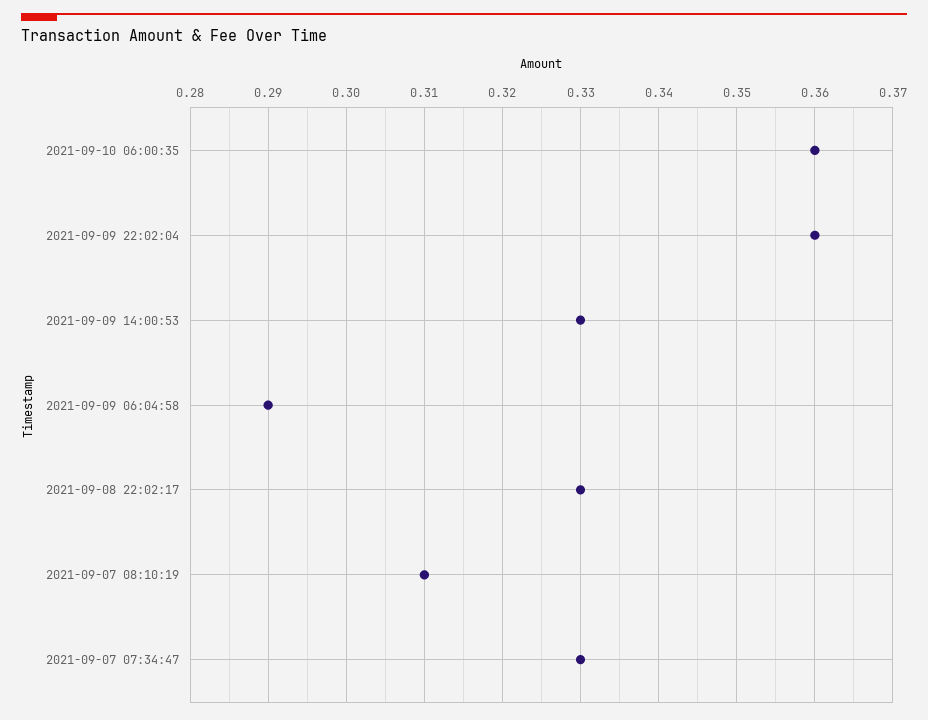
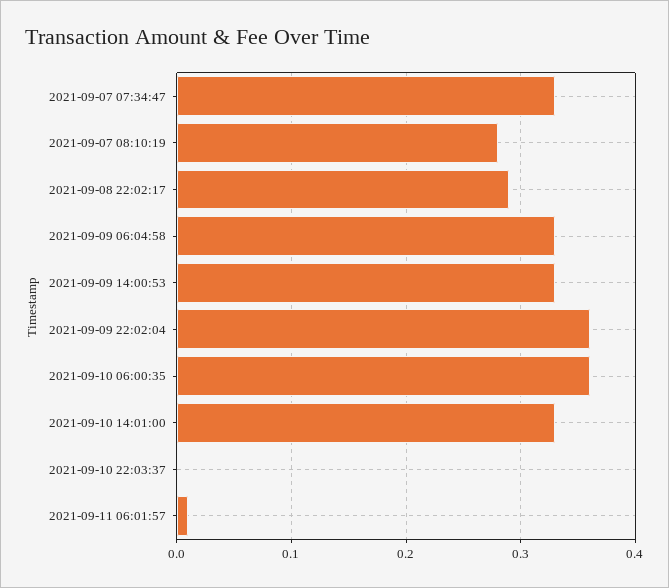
2021-09-09 06:04:58: 0.29 -> 0.33
2021-09-08 22:02:17: 0.33 -> 0.29
2021-09-07 08:10:19: 0.31 -> 0.28
2021-09-10 14:01:00: none -> 0.33
2021-09-10 22:03:37: none -> 0
2021-09-11 06:01:57: none -> 0.01

